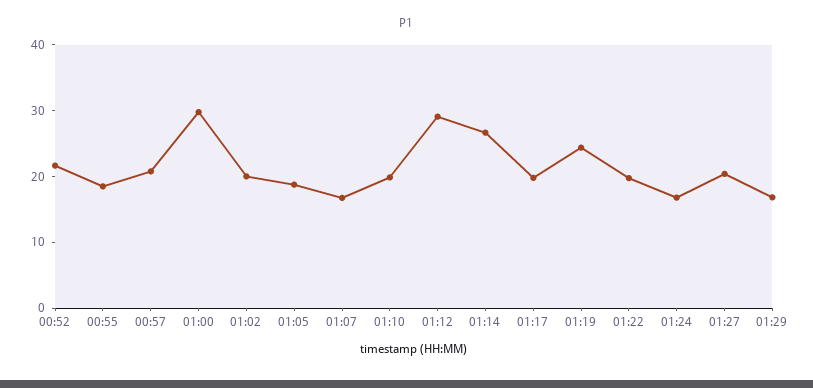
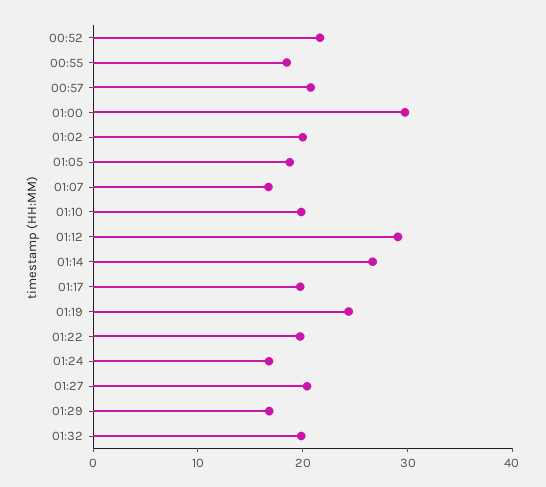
01:32: none -> 20

